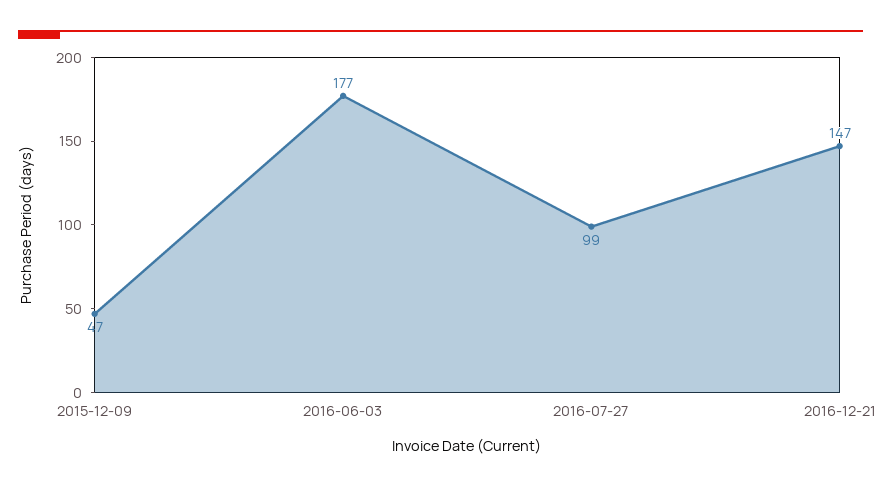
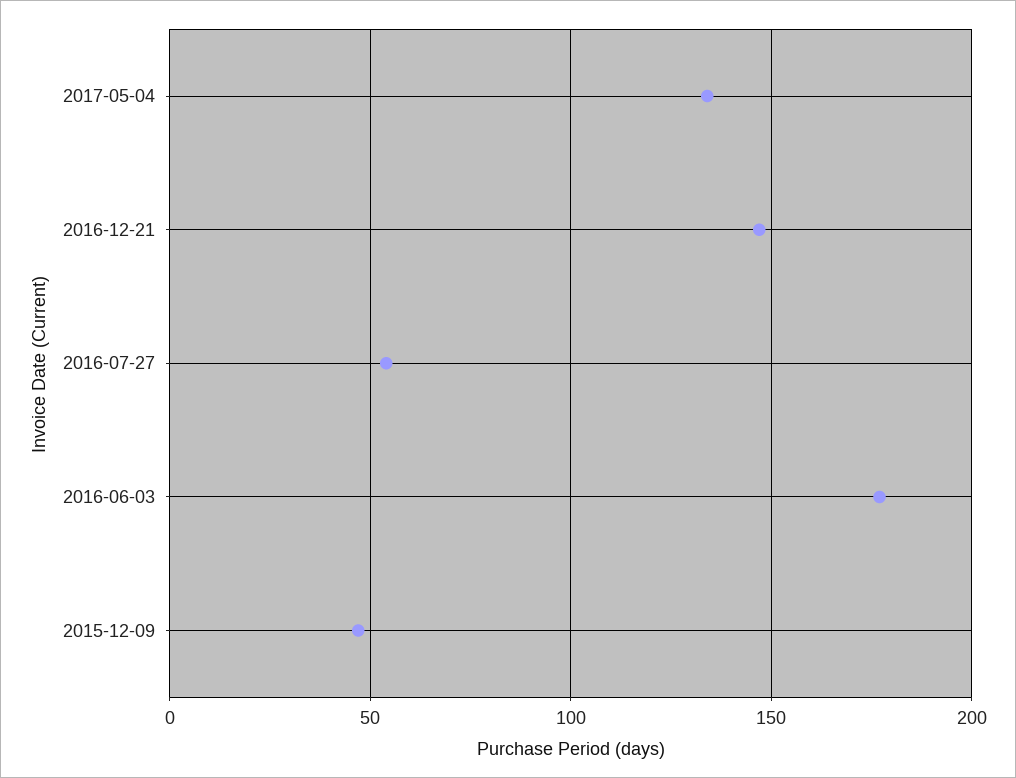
2016-07-27: 99 -> 55
2017-05-04: none -> 135

